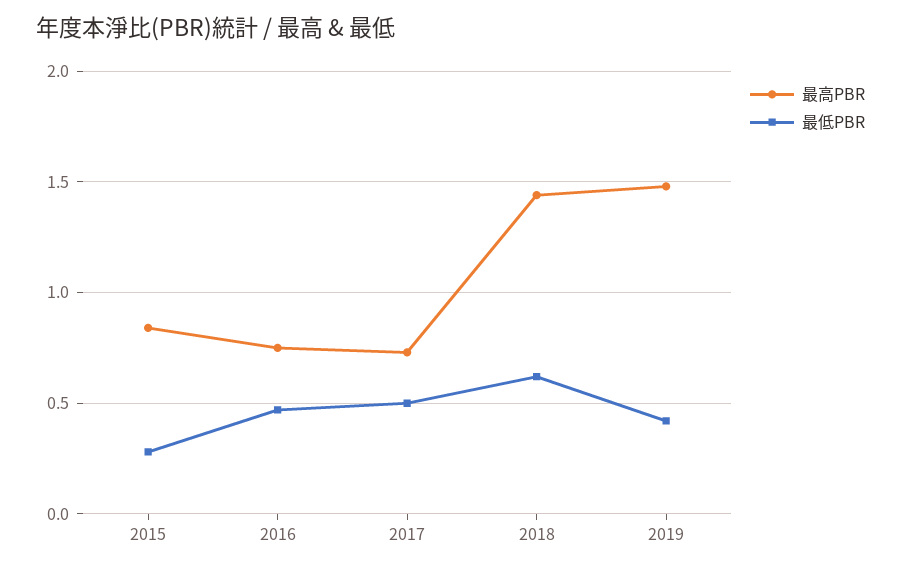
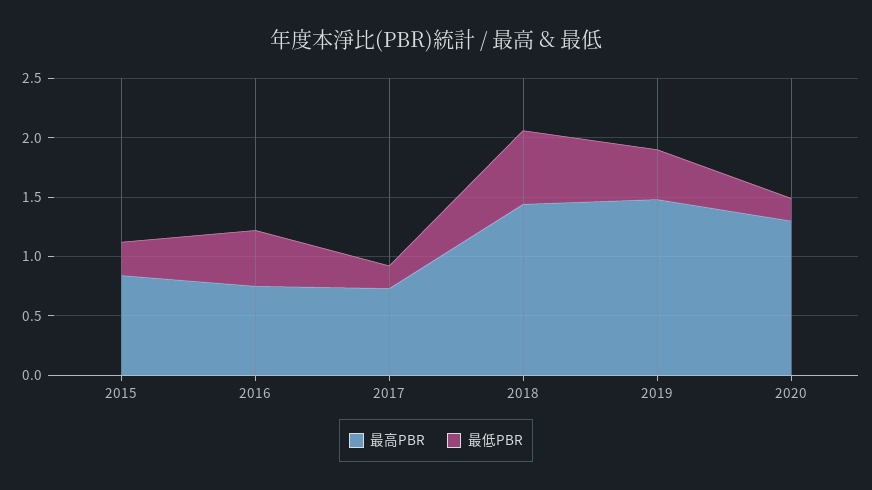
最低PBR, 2017: 0.5 -> 0.2
最高PBR, 2020: none -> 1.3
最低PBR, 2020: none -> 0.2

